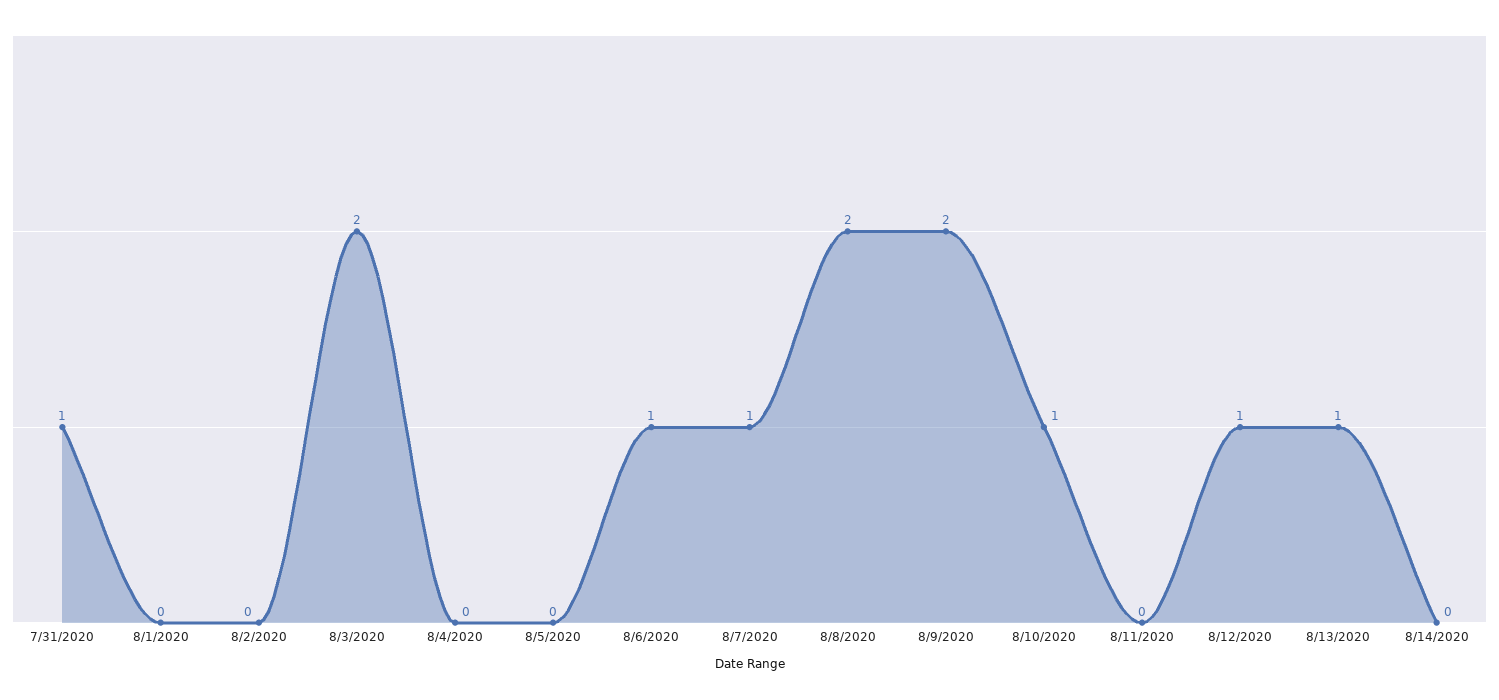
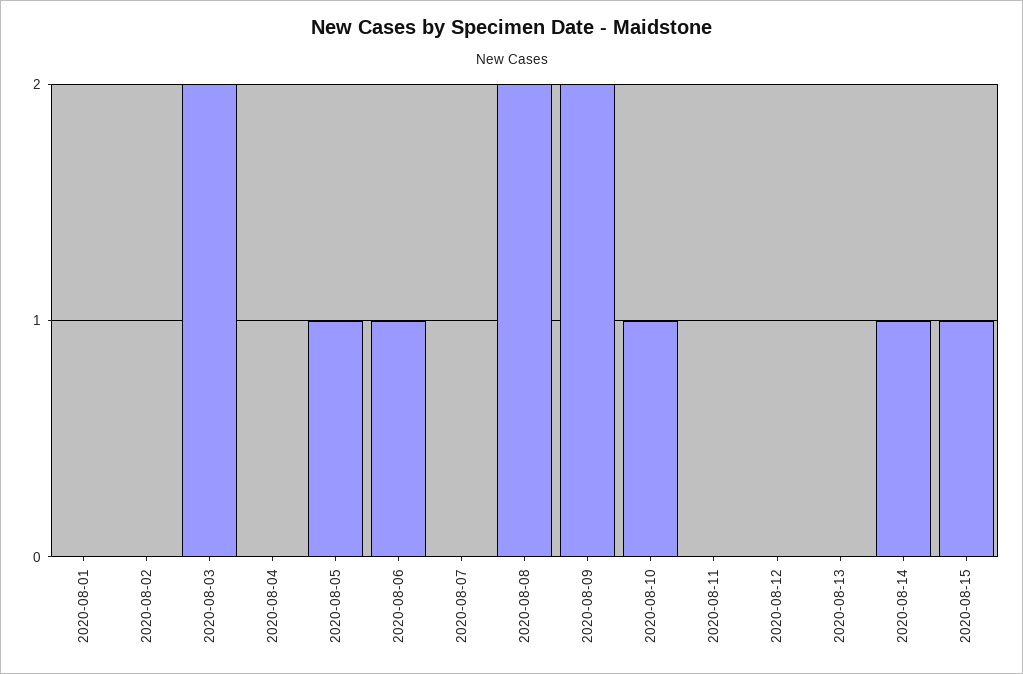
7/31/2020: 1 -> none
8/5/2020: 0 -> 1
8/7/2020: 1 -> 0
8/12/2020: 1 -> 0
8/13/2020: 1 -> 0
8/14/2020: 0 -> 1
2020-08-15: none -> 1

